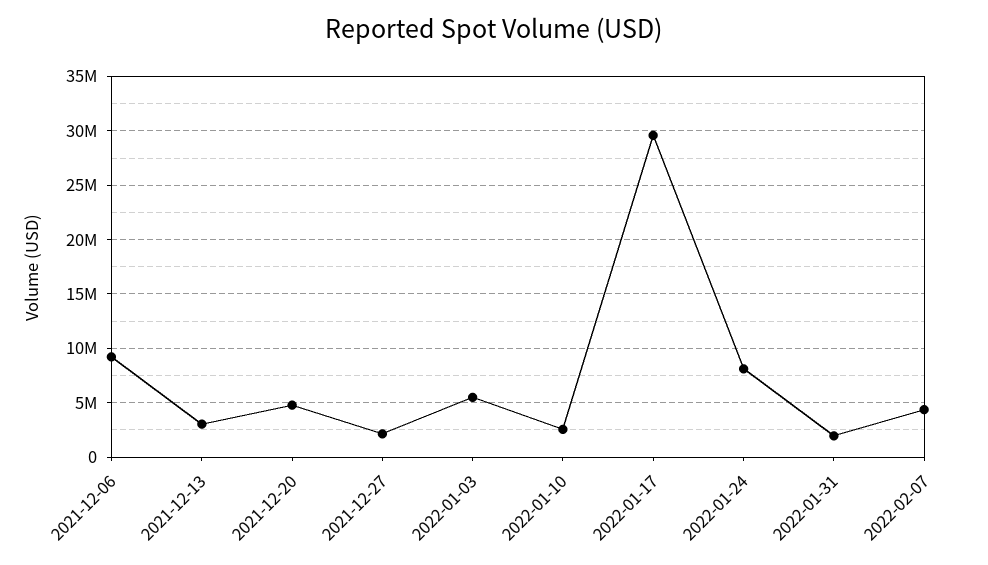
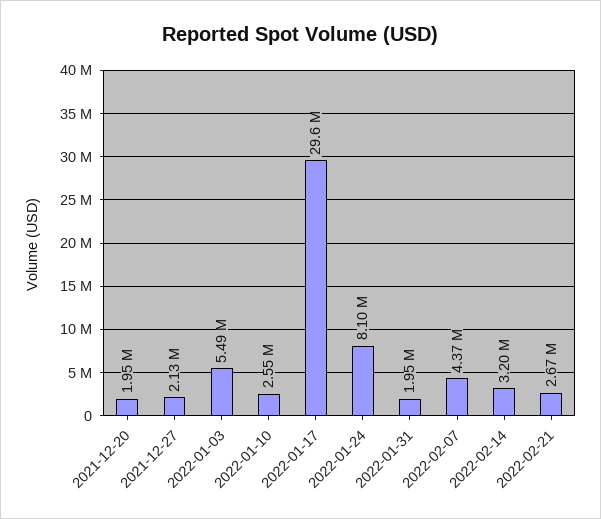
2021-12-06: 9000000 -> none
2021-12-13: 3000000 -> none
2021-12-20: 5000000 -> 1950000
2022-02-14: none -> 3200000
2022-02-21: none -> 2670000

